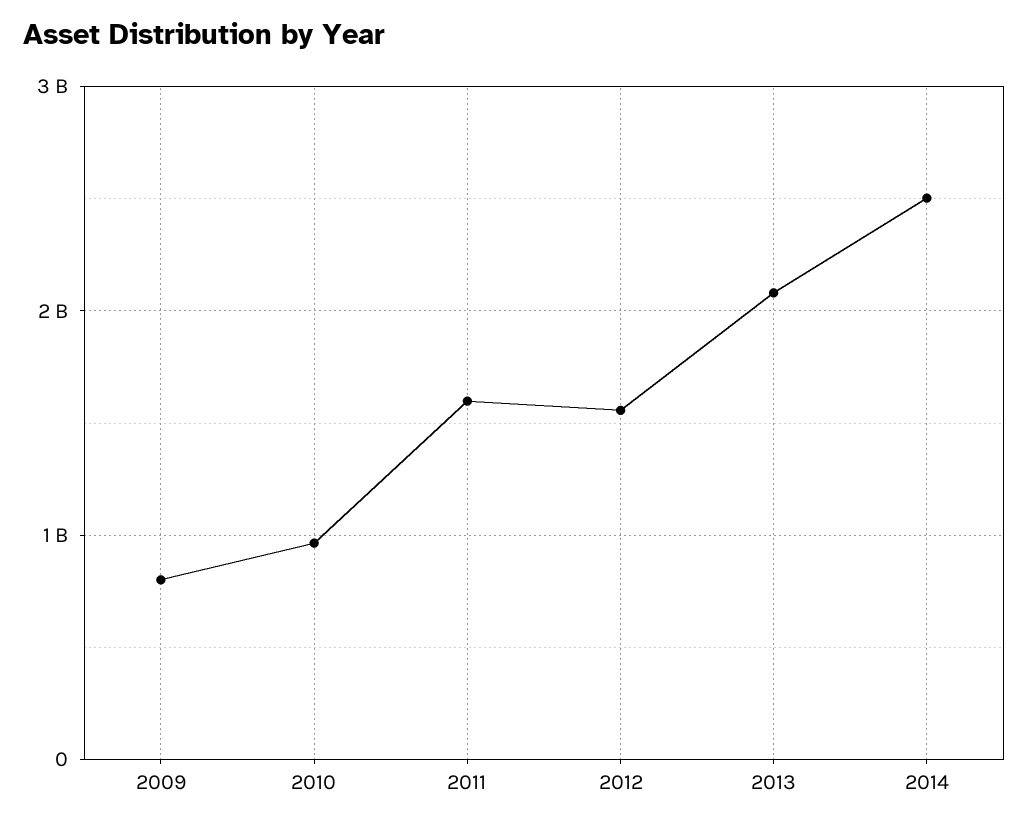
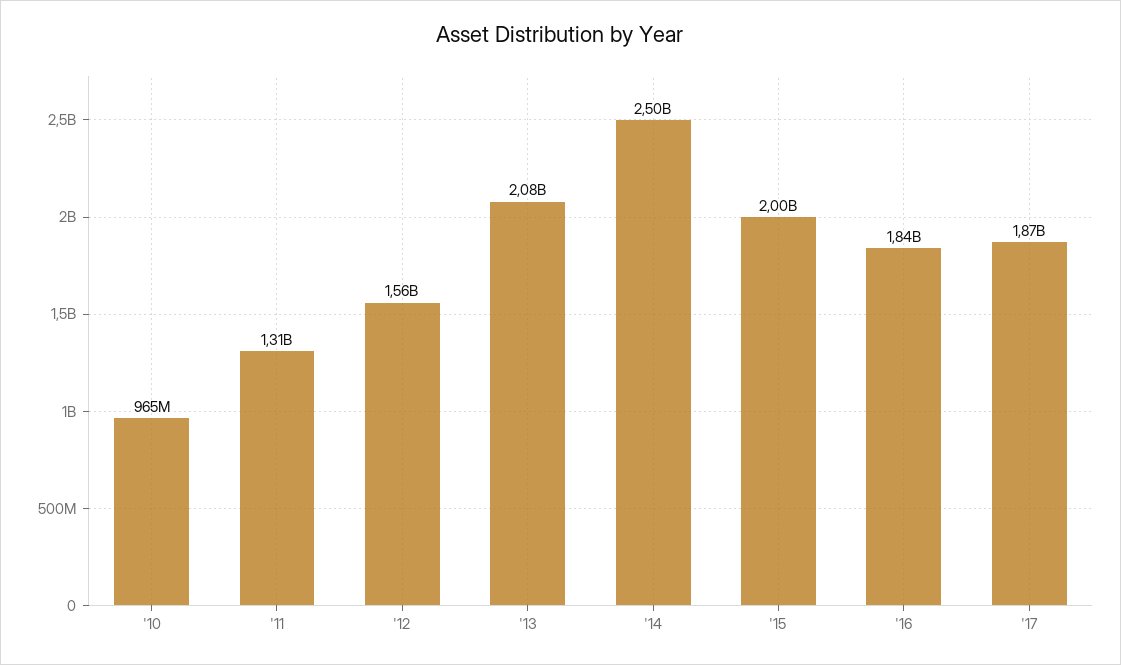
2009: 800000000 -> none
2011: 1600000000 -> 1310000000
'15: none -> 2000000000
'16: none -> 1840000000
'17: none -> 1870000000

